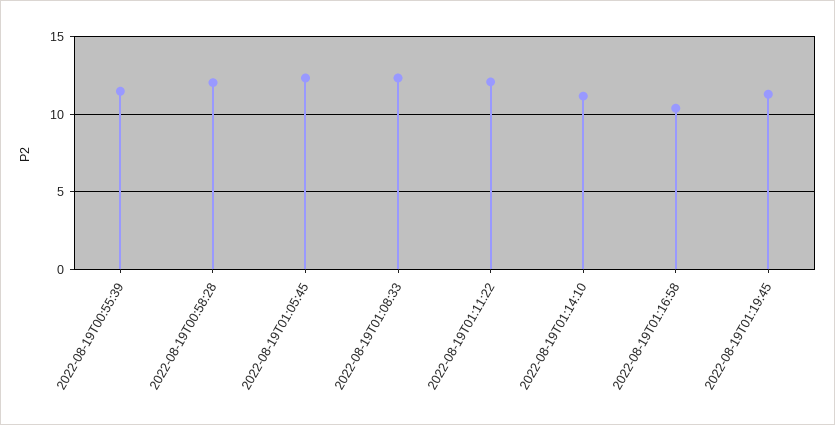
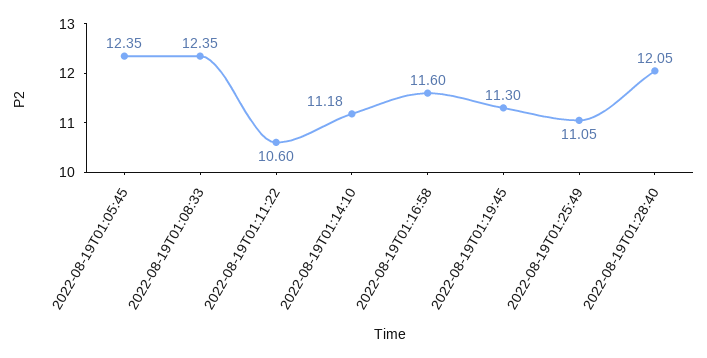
2022-08-19T00:55:39: 11.5 -> none
2022-08-19T00:58:28: 12 -> none
2022-08-19T01:11:22: 12 -> 10.6
2022-08-19T01:16:58: 10.5 -> 11.6
2022-08-19T01:25:49: none -> 11.05
2022-08-19T01:28:40: none -> 12.05

